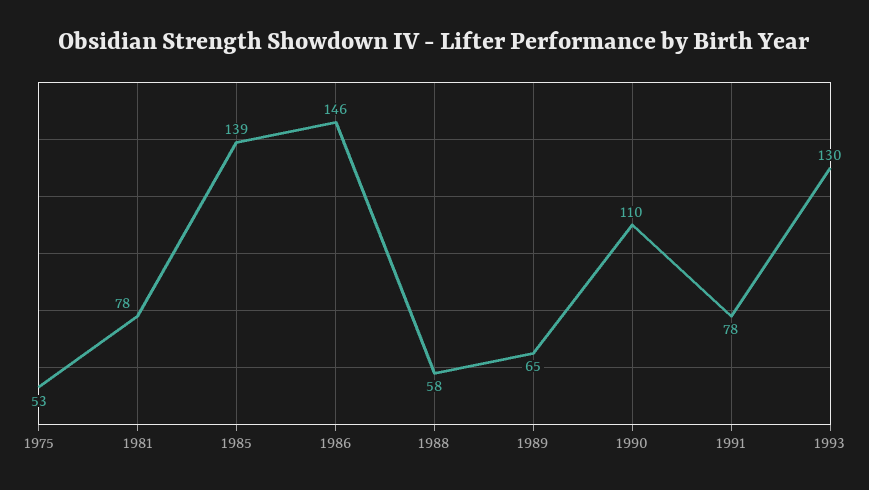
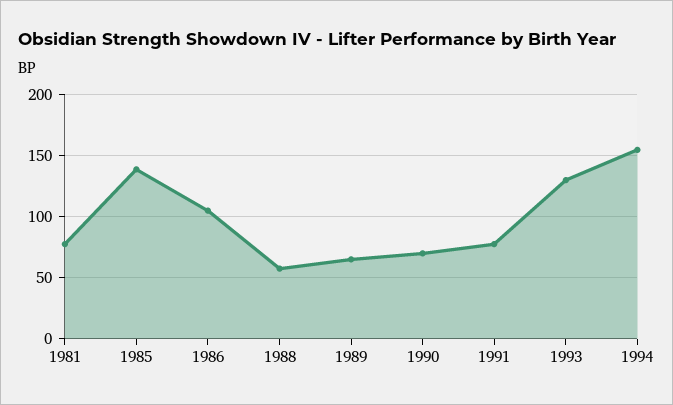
1975: 53 -> none
1986: 146 -> 105
1990: 110 -> 70
1994: none -> 155

